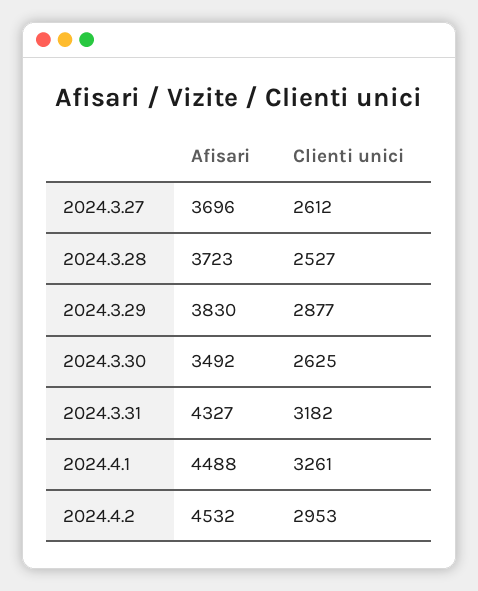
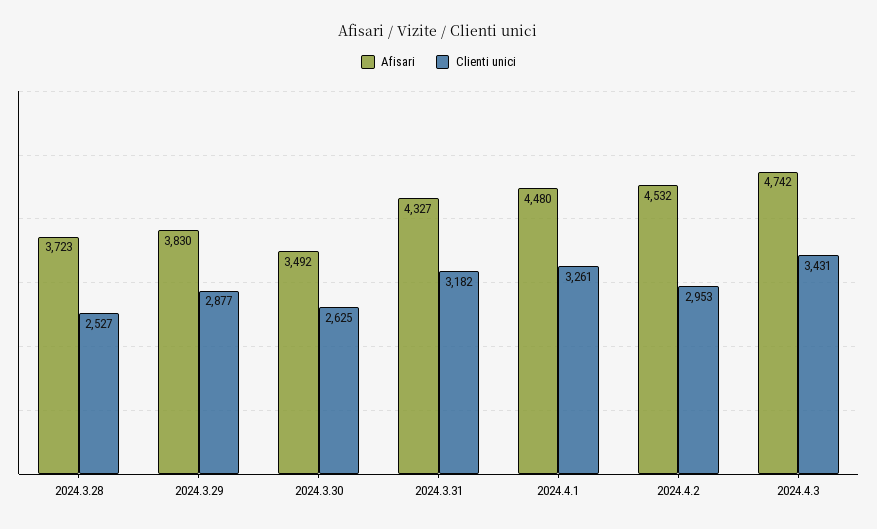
Afisari, 2024.3.27: 3696 -> none
Clienti unici, 2024.3.27: 2612 -> none
Afisari, 2024.4.1: 4488 -> 4480
Afisari, 2024.4.3: none -> 4742
Clienti unici, 2024.4.3: none -> 3431

